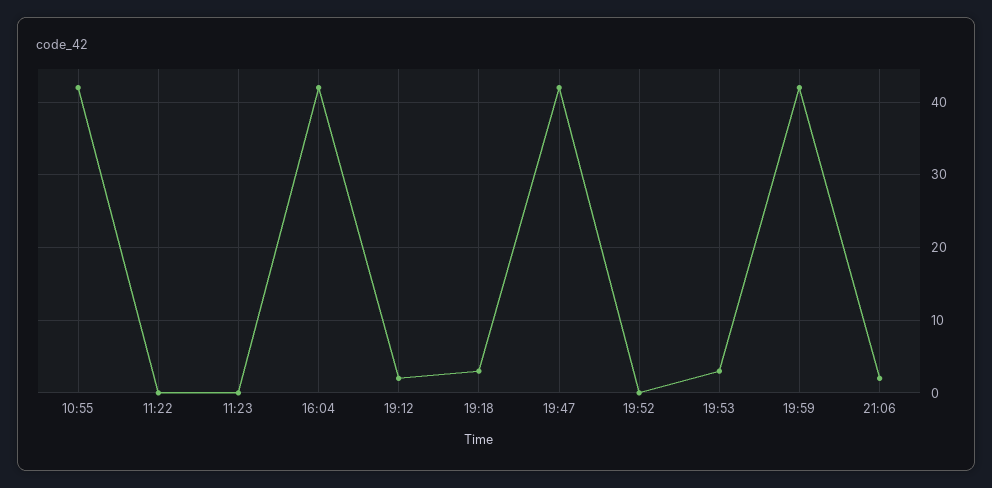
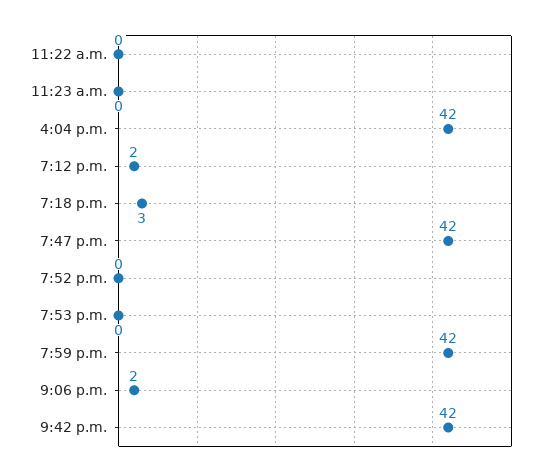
10:55: 42 -> none
19:53: 3 -> 0
9:42 p.m.: none -> 42

